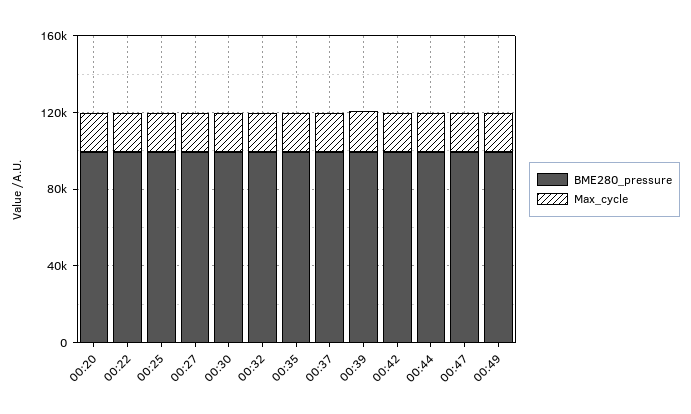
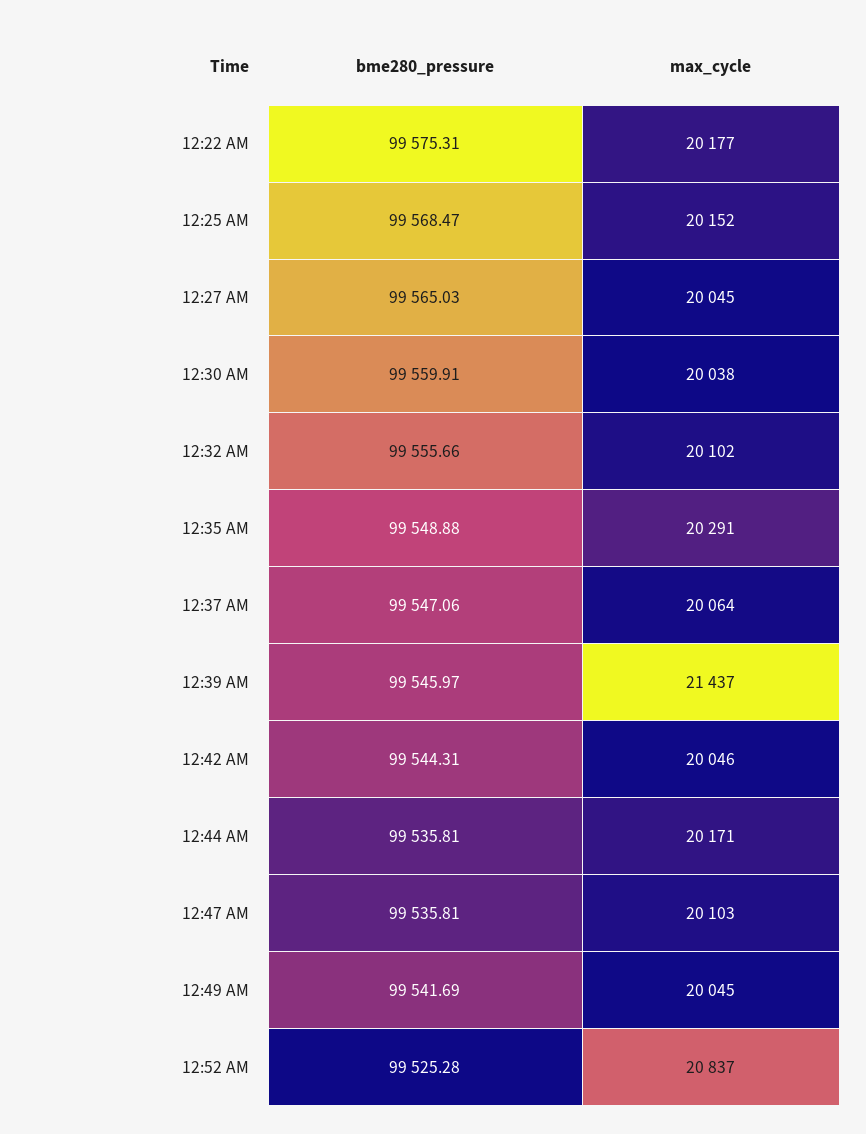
BME280_pressure, 00:20: 100000 -> none
Max_cycle, 00:20: 20000 -> none
BME280_pressure, 12:52 AM: none -> 99525.28
Max_cycle, 12:52 AM: none -> 20837

